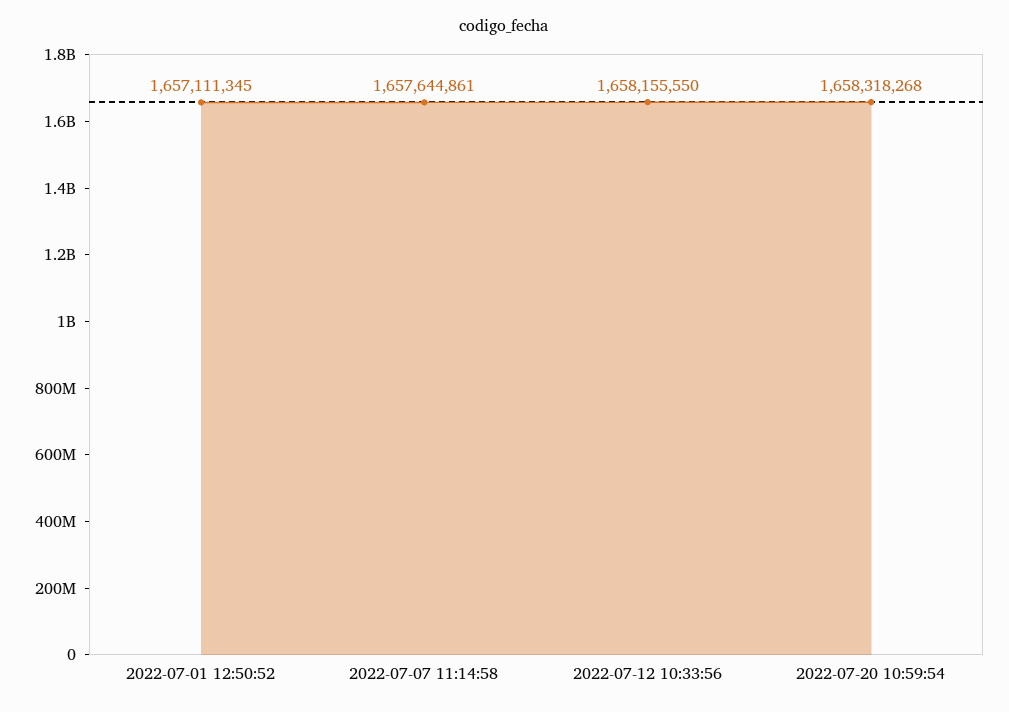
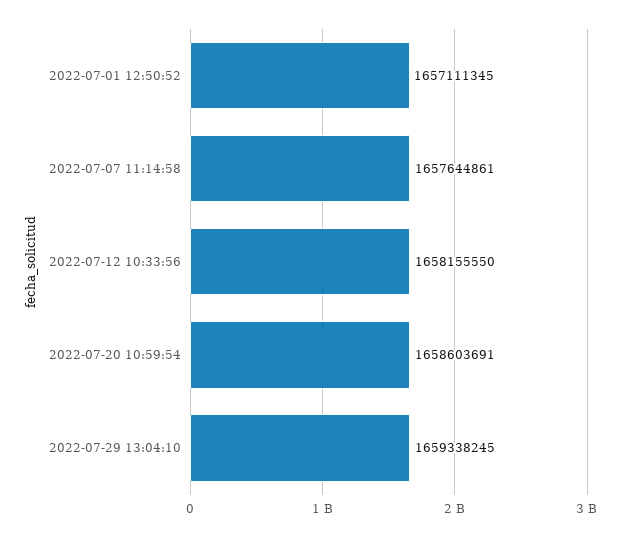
2022-07-20 10:59:54: 1658318268 -> 1658603691
2022-07-29 13:04:10: none -> 1659338245

